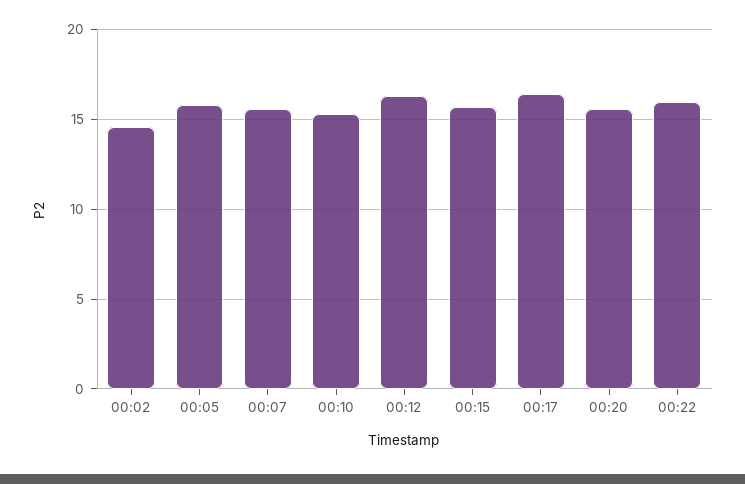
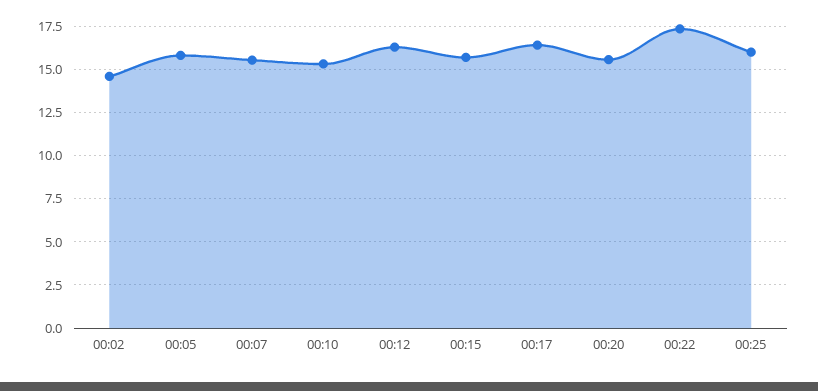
00:22: 16 -> 17.5
00:25: none -> 16

